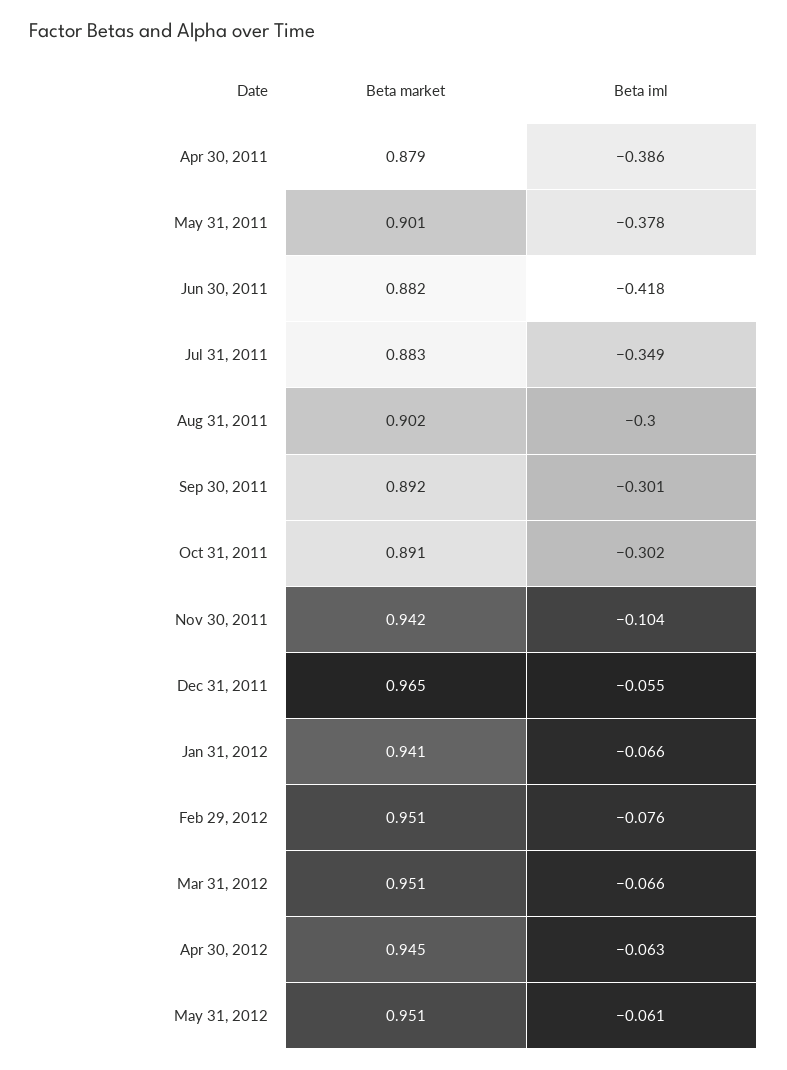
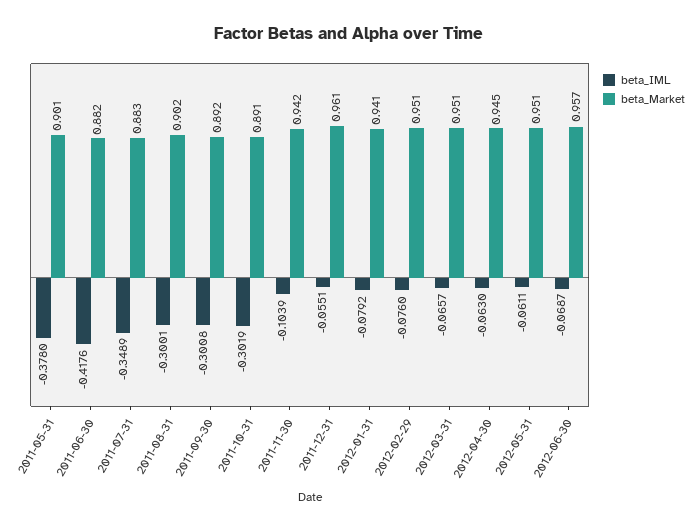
Beta market, Apr 30, 2011: 0.879 -> none
Beta iml, Apr 30, 2011: -0.386 -> none
Beta market, Dec 31, 2011: 0.965 -> 0.961
Beta iml, Jan 31, 2012: -0.066 -> -0.0792
Beta iml, 2012-06-30: none -> -0.0687
Beta market, 2012-06-30: none -> 0.957

